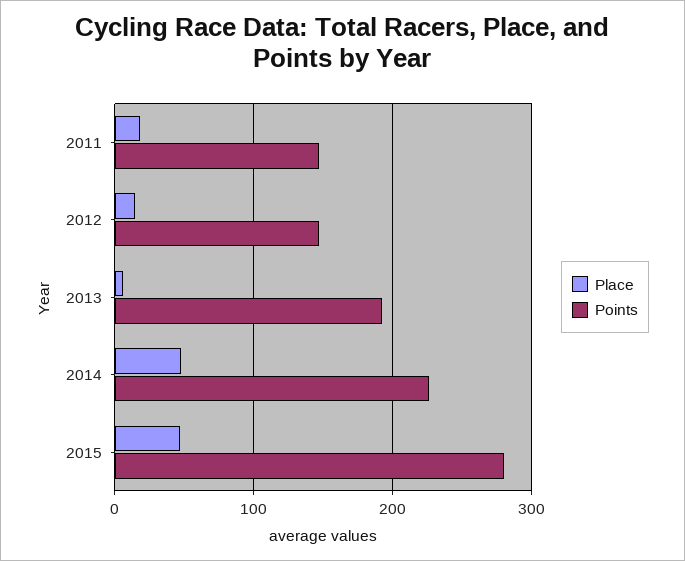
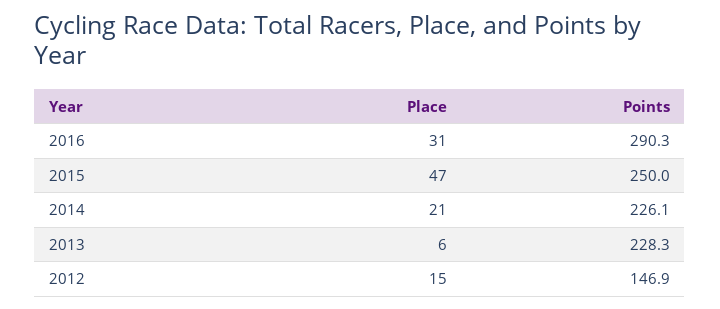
Place, 2011: 20 -> none
Points, 2011: 150 -> none
Points, 2013: 190 -> 228.3
Place, 2014: 50 -> 21
Points, 2015: 280 -> 250
Place, 2016: none -> 31
Points, 2016: none -> 290.3

